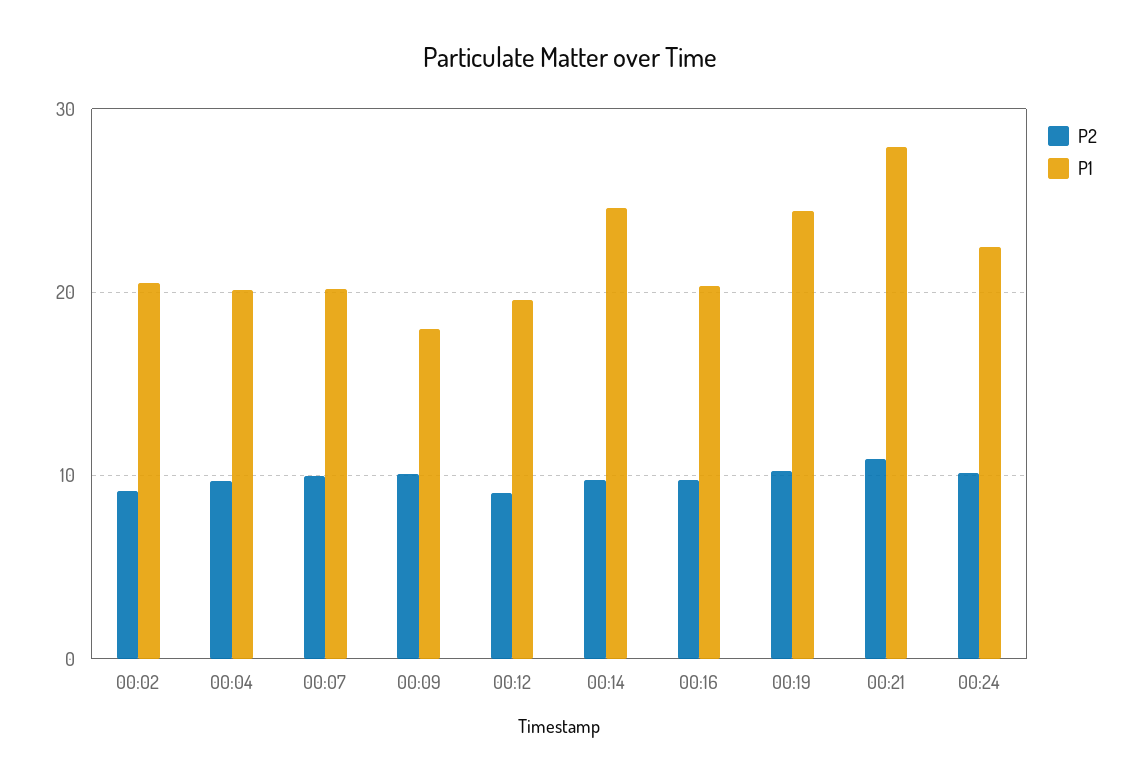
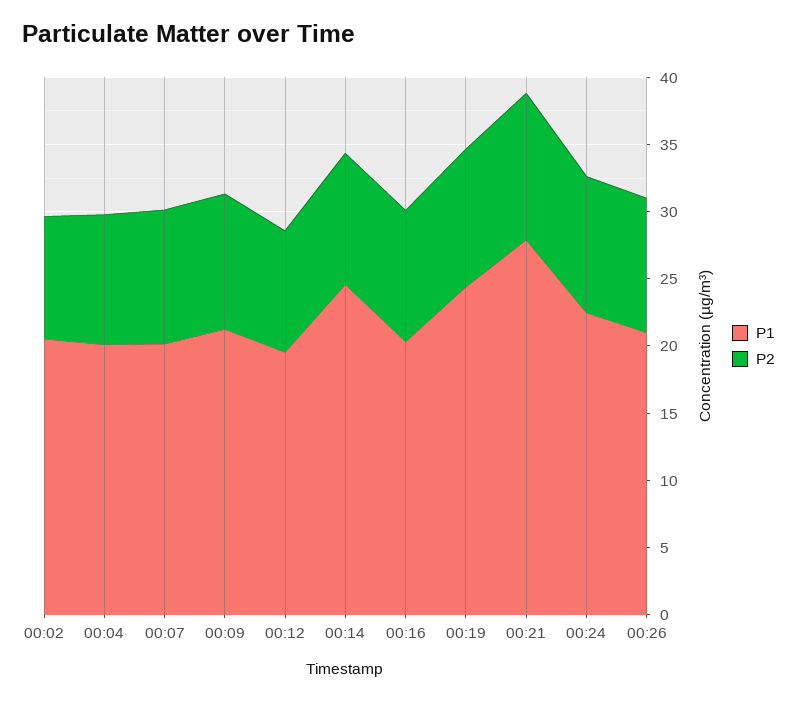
P1, 00:09: 18 -> 21
P1, 00:26: none -> 21
P2, 00:26: none -> 10

